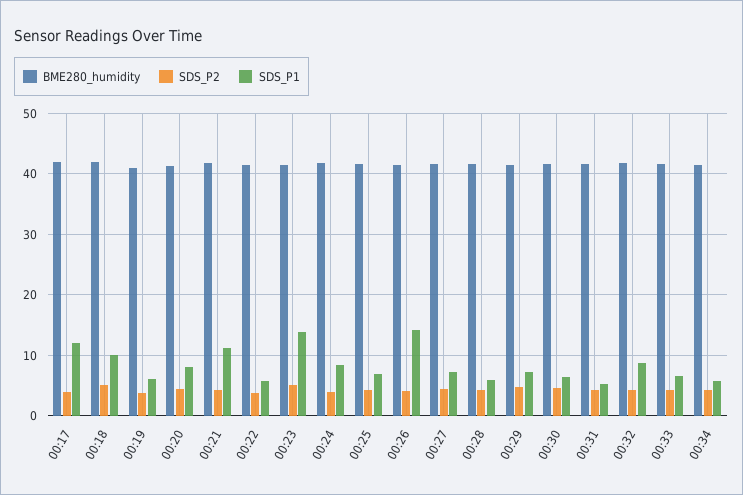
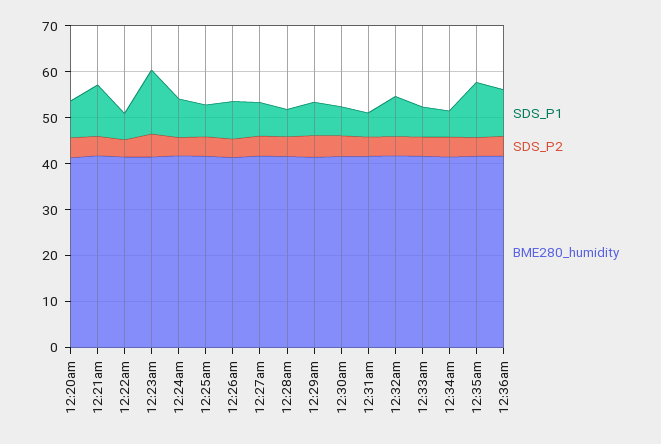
BME280_humidity, 00:17: 42 -> none
SDS_P2, 00:17: 4 -> none
SDS_P1, 00:17: 12 -> none
BME280_humidity, 00:18: 42 -> none
SDS_P2, 00:18: 5 -> none
SDS_P1, 00:18: 10 -> none
BME280_humidity, 00:19: 41 -> none
SDS_P2, 00:19: 4 -> none
SDS_P1, 00:19: 6 -> none
SDS_P1, 00:26: 14 -> 8
SDS_P1, 12:35am: none -> 12
SDS_P2, 12:35am: none -> 4
BME280_humidity, 12:35am: none -> 42
SDS_P1, 12:36am: none -> 10
SDS_P2, 12:36am: none -> 4
BME280_humidity, 12:36am: none -> 42

